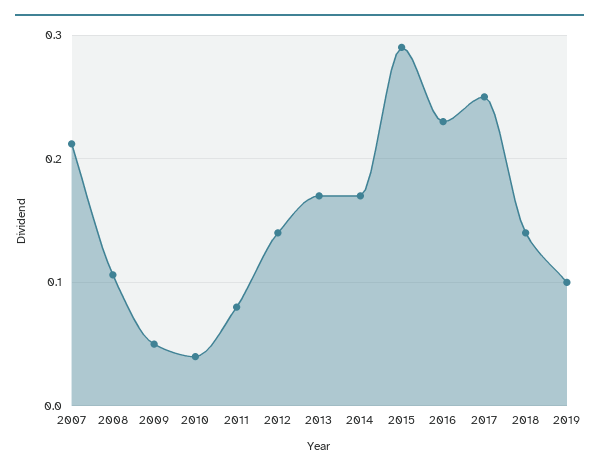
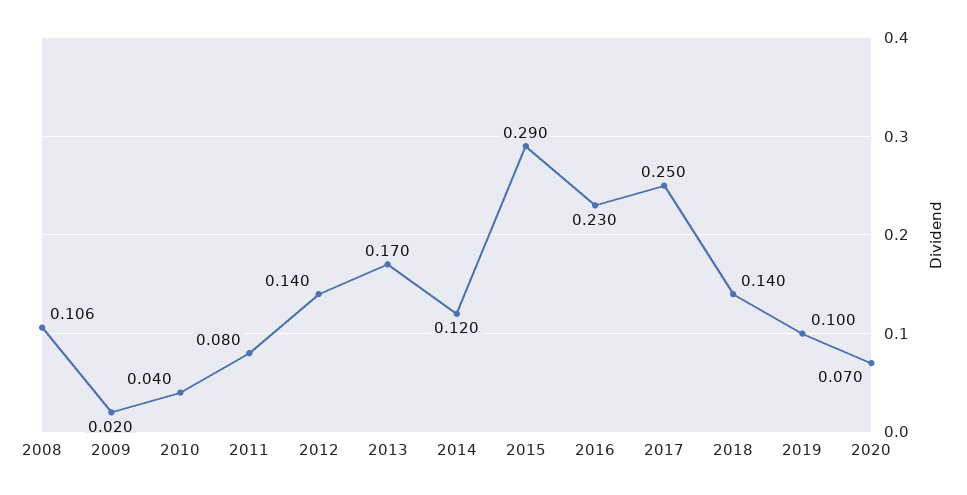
2007: 0.21 -> none
2009: 0.05 -> 0.02
2014: 0.17 -> 0.12
2020: none -> 0.07

